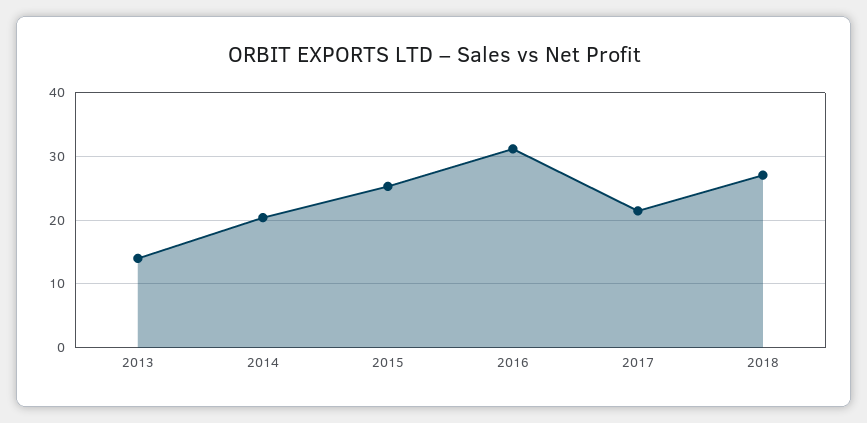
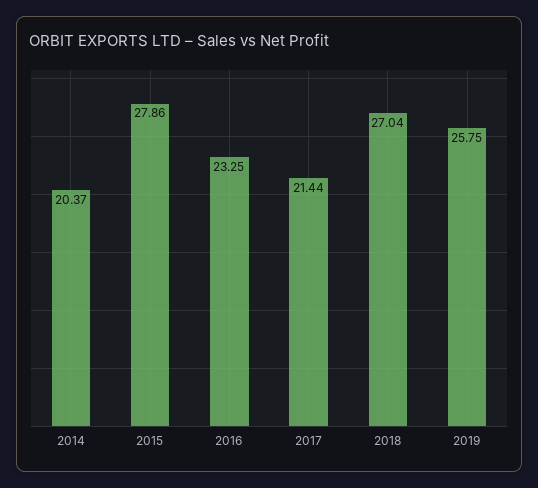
2013: 14 -> none
2015: 25 -> 27.86
2016: 31 -> 23.25
2019: none -> 25.75

